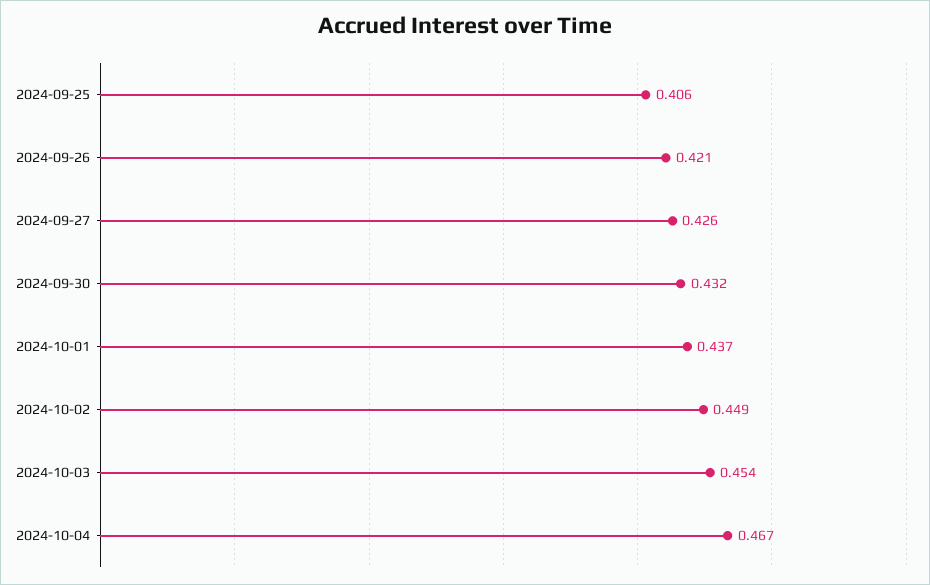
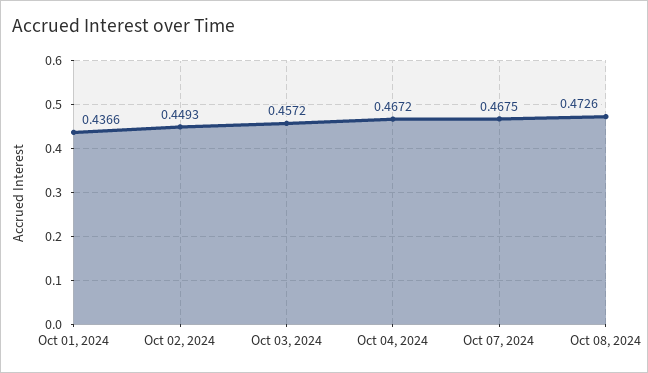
2024-09-25: 0.406 -> none
2024-09-26: 0.421 -> none
2024-09-27: 0.426 -> none
2024-09-30: 0.432 -> none
2024-10-03: 0.454 -> 0.4572
Oct 07, 2024: none -> 0.4675
Oct 08, 2024: none -> 0.4726

